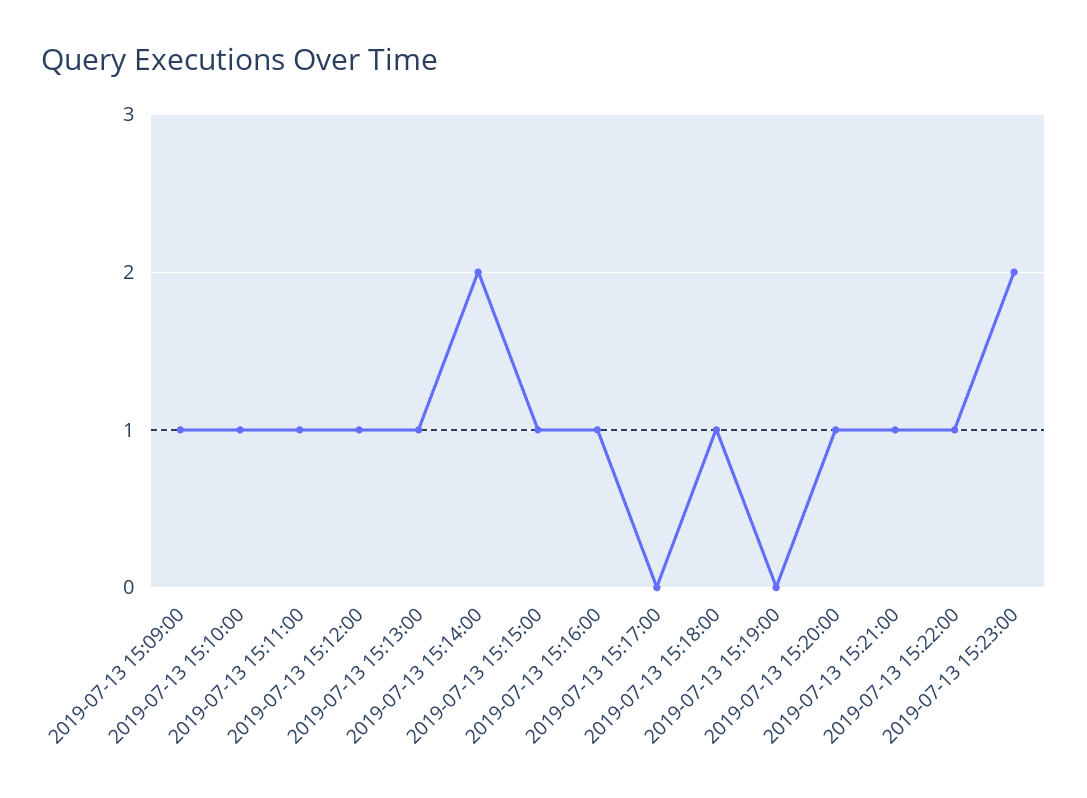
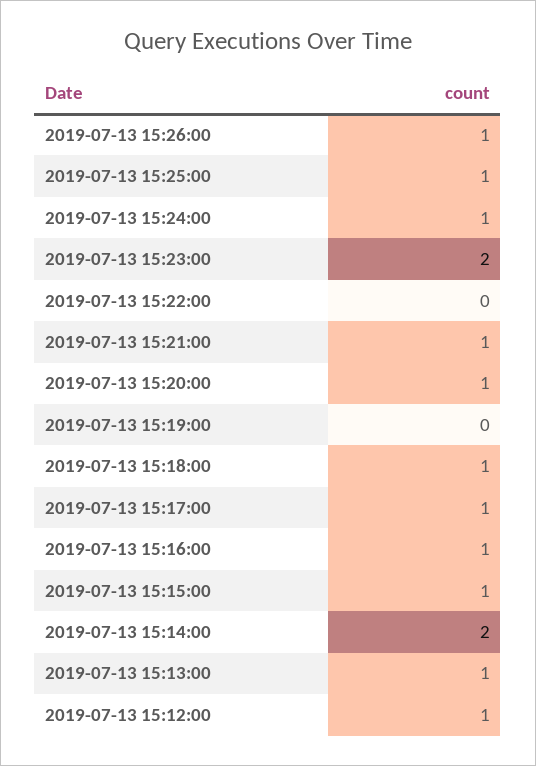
2019-07-13 15:09:00: 1 -> none
2019-07-13 15:10:00: 1 -> none
2019-07-13 15:11:00: 1 -> none
2019-07-13 15:17:00: 0 -> 1
2019-07-13 15:22:00: 1 -> 0
2019-07-13 15:26:00: none -> 1
2019-07-13 15:25:00: none -> 1
2019-07-13 15:24:00: none -> 1

